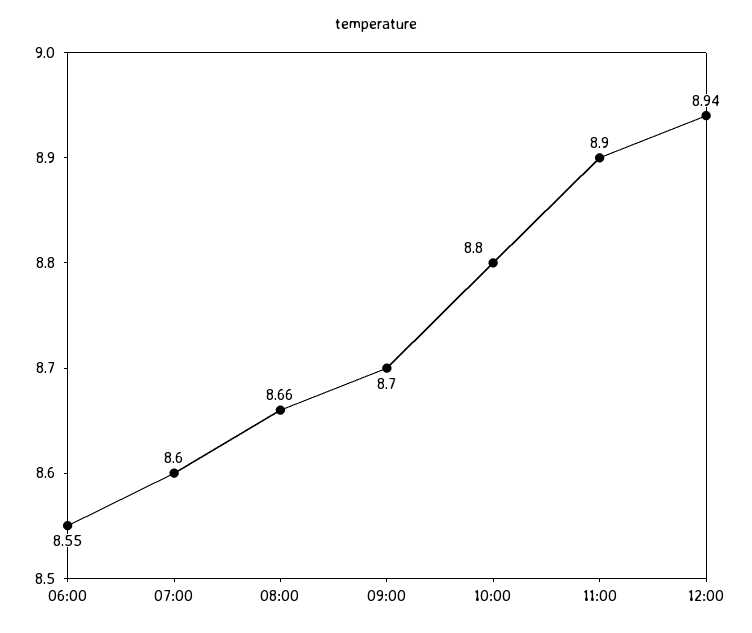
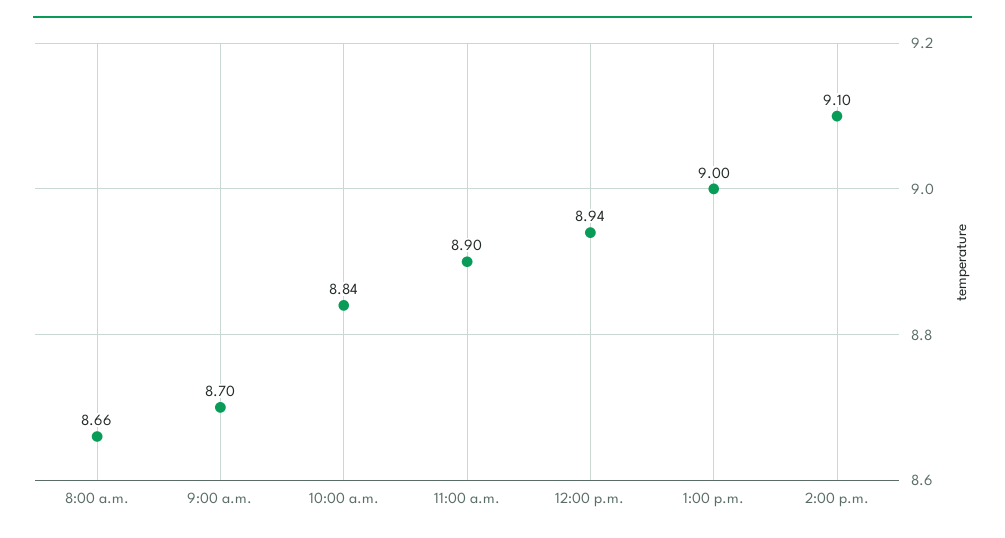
06:00: 8.55 -> none
07:00: 8.6 -> none
10:00: 8.8 -> 8.84
1:00 p.m.: none -> 9
2:00 p.m.: none -> 9.1

